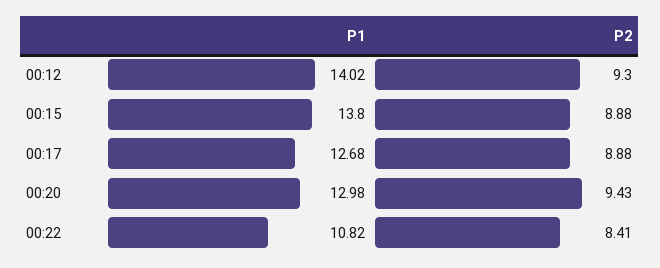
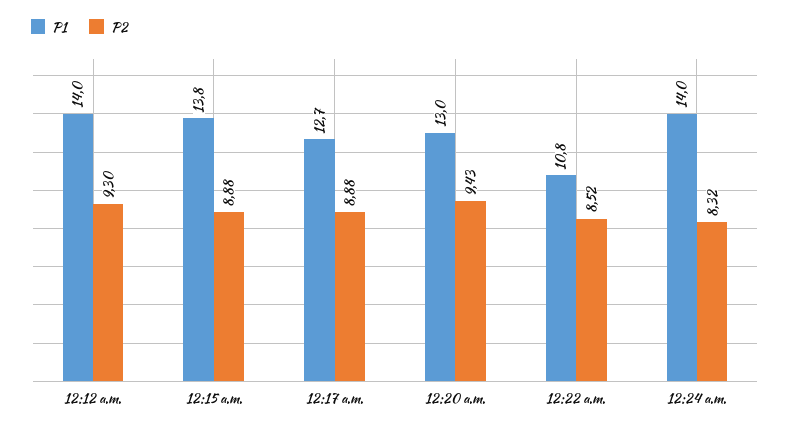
P2, 00:22: 8.41 -> 8.52
P1, 12:24 a.m.: none -> 14
P2, 12:24 a.m.: none -> 8.32

